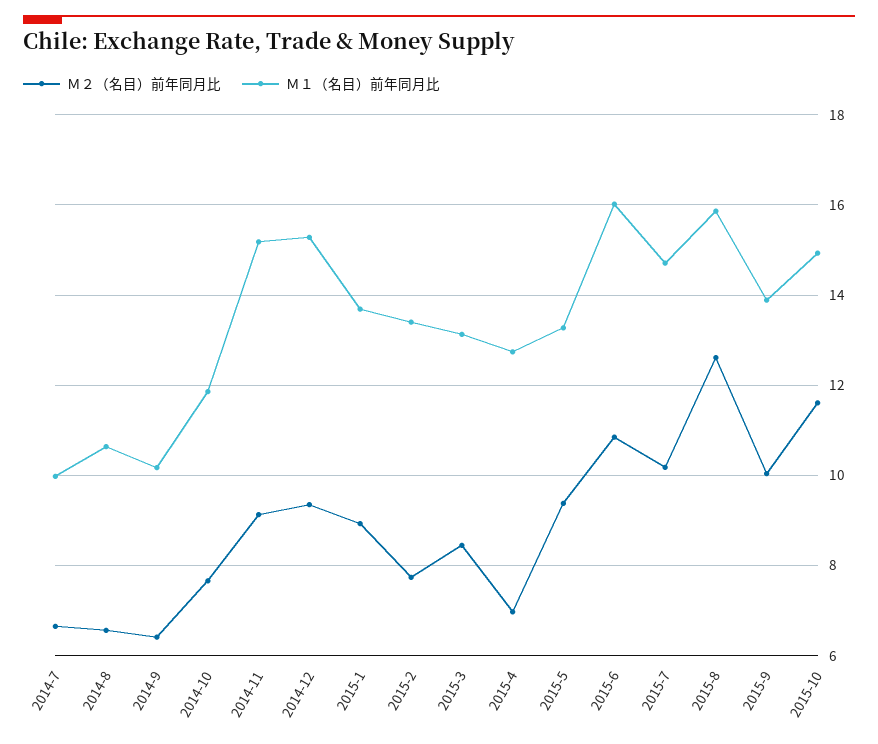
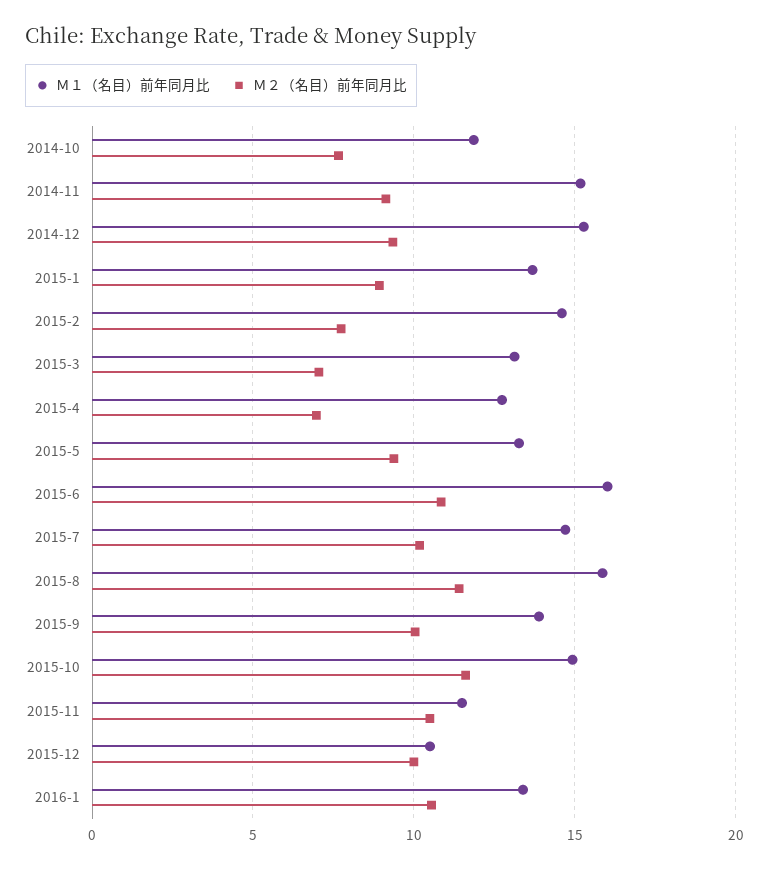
Ｍ２（名目）前年同月比, 2014-7: 6.6 -> none
Ｍ１（名目）前年同月比, 2014-7: 10 -> none
Ｍ２（名目）前年同月比, 2014-8: 6.6 -> none
Ｍ１（名目）前年同月比, 2014-8: 10.6 -> none
Ｍ２（名目）前年同月比, 2014-9: 6.4 -> none
Ｍ１（名目）前年同月比, 2014-9: 10.2 -> none
Ｍ１（名目）前年同月比, 2015-2: 13.4 -> 14.5
Ｍ２（名目）前年同月比, 2015-3: 8.4 -> 7
Ｍ２（名目）前年同月比, 2015-8: 12.6 -> 11.5
Ｍ１（名目）前年同月比, 2015-11: none -> 11.5
Ｍ２（名目）前年同月比, 2015-11: none -> 10.5
Ｍ１（名目）前年同月比, 2015-12: none -> 10.5
Ｍ２（名目）前年同月比, 2015-12: none -> 10
Ｍ１（名目）前年同月比, 2016-1: none -> 13.5
Ｍ２（名目）前年同月比, 2016-1: none -> 10.5

